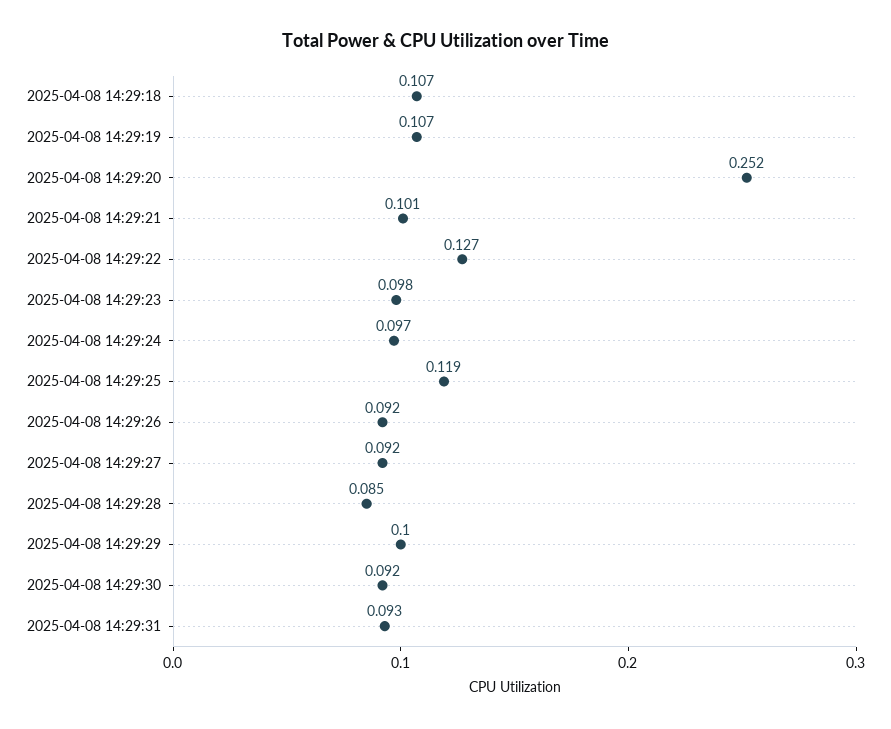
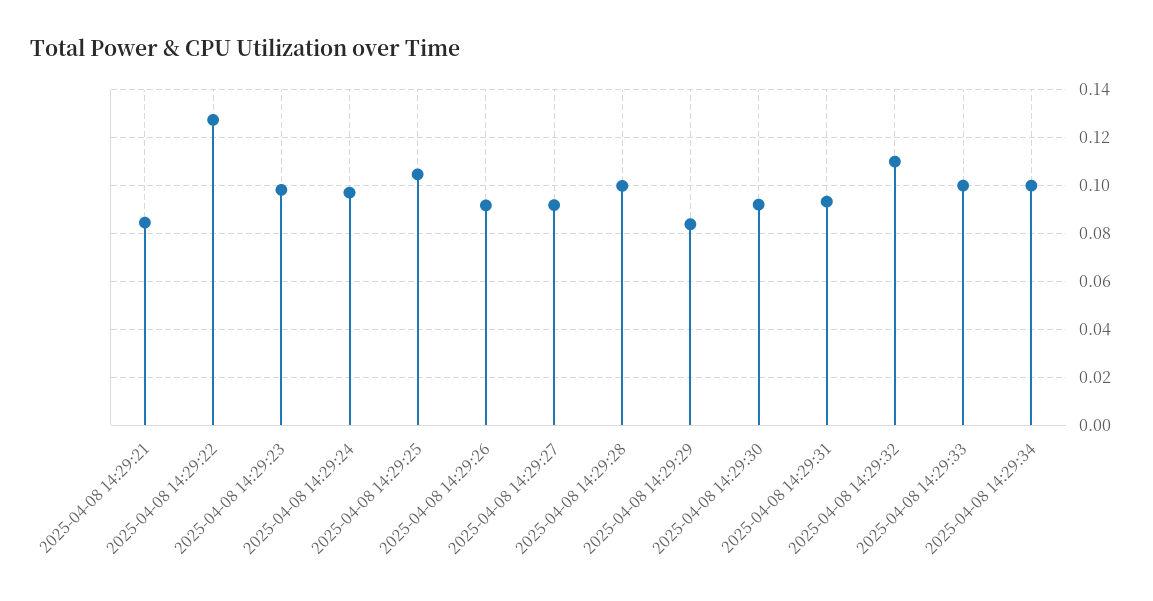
2025-04-08 14:29:18: 0.107 -> none
2025-04-08 14:29:19: 0.107 -> none
2025-04-08 14:29:20: 0.252 -> none
2025-04-08 14:29:21: 0.101 -> 0.085
2025-04-08 14:29:25: 0.119 -> 0.105
2025-04-08 14:29:28: 0.085 -> 0.1
2025-04-08 14:29:29: 0.1 -> 0.085
2025-04-08 14:29:32: none -> 0.11
2025-04-08 14:29:33: none -> 0.1
2025-04-08 14:29:34: none -> 0.1

